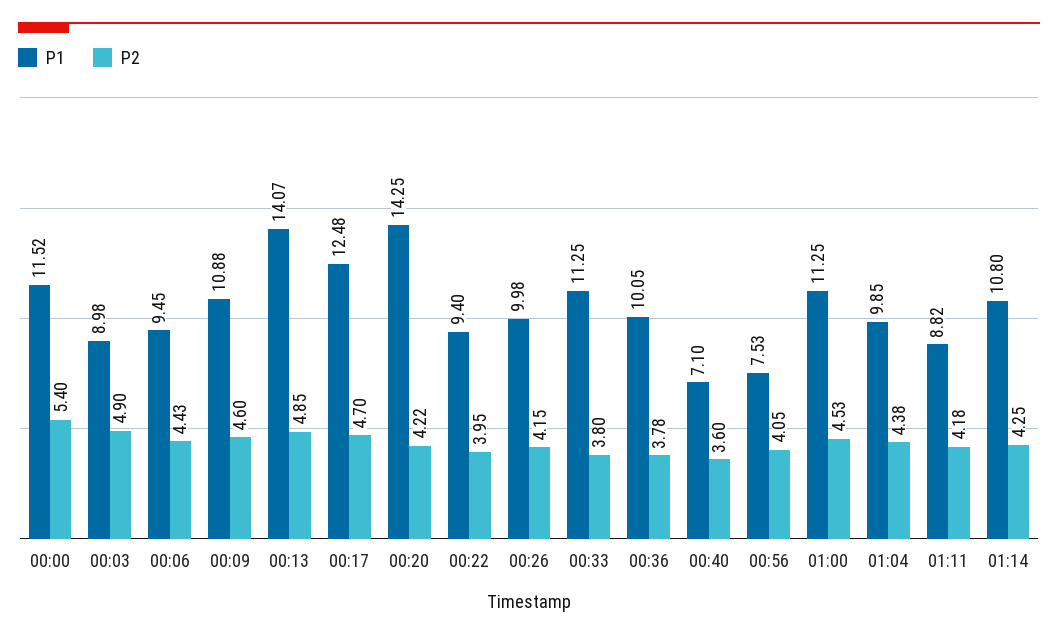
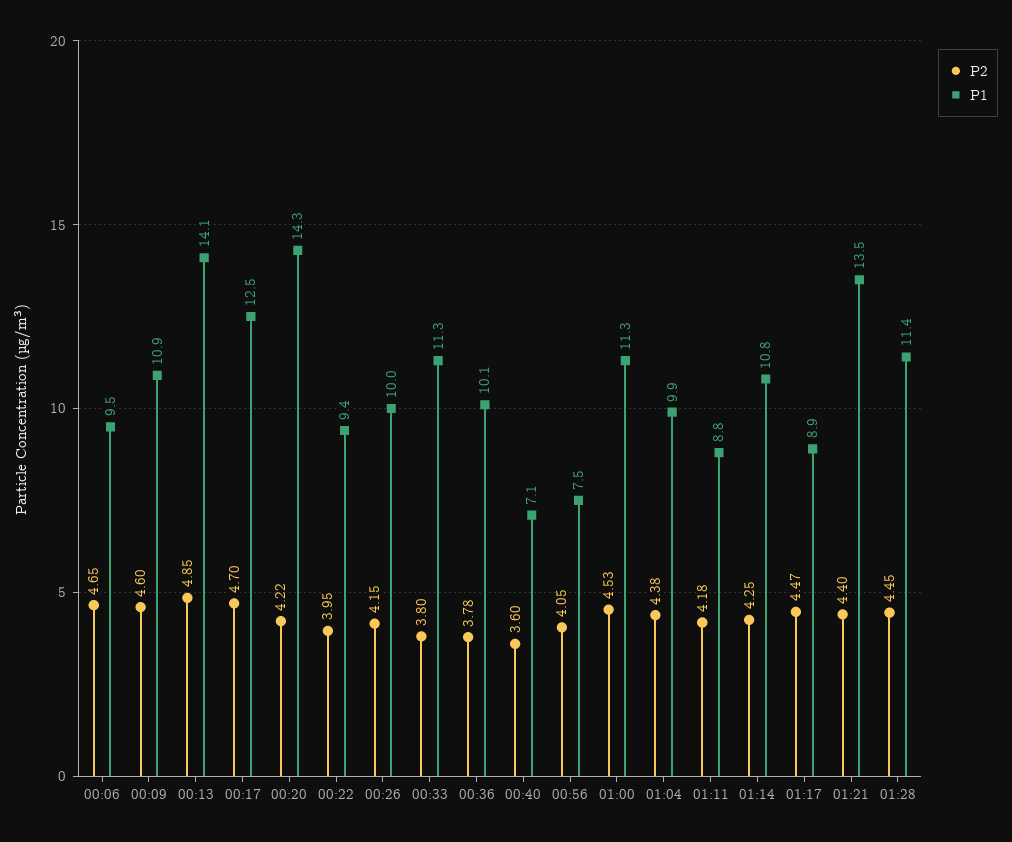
P1, 00:00: 11.52 -> none
P2, 00:00: 5.4 -> none
P1, 00:03: 8.98 -> none
P2, 00:03: 4.9 -> none
P2, 00:06: 4.43 -> 4.65
P2, 01:17: none -> 4.47
P1, 01:17: none -> 8.9
P2, 01:21: none -> 4.4
P1, 01:21: none -> 13.5
P2, 01:28: none -> 4.45
P1, 01:28: none -> 11.4

